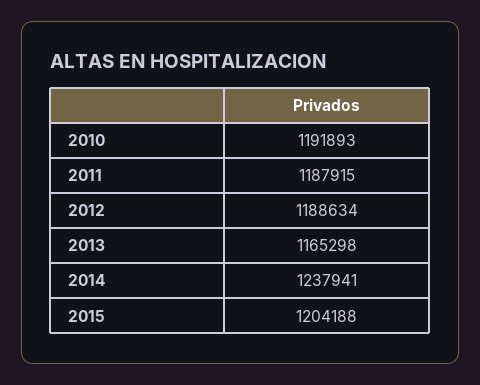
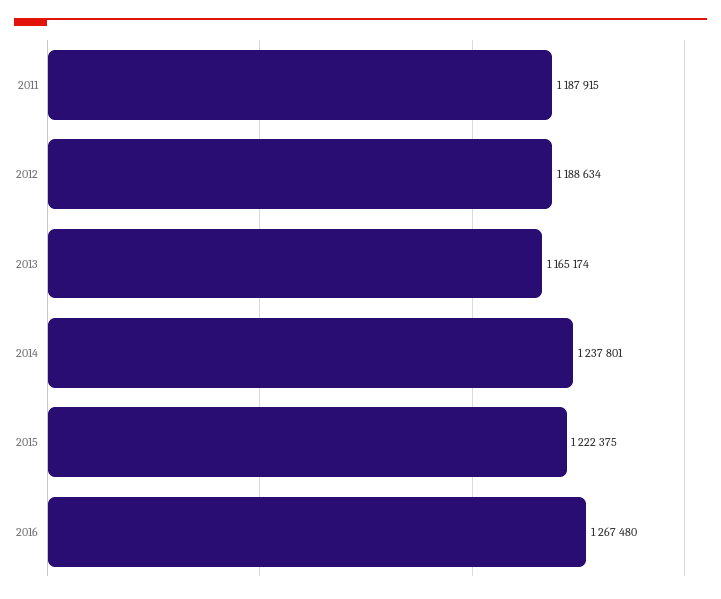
2010: 1191893 -> none
2013: 1165298 -> 1165174
2014: 1237941 -> 1237801
2015: 1204188 -> 1222375
2016: none -> 1267480

